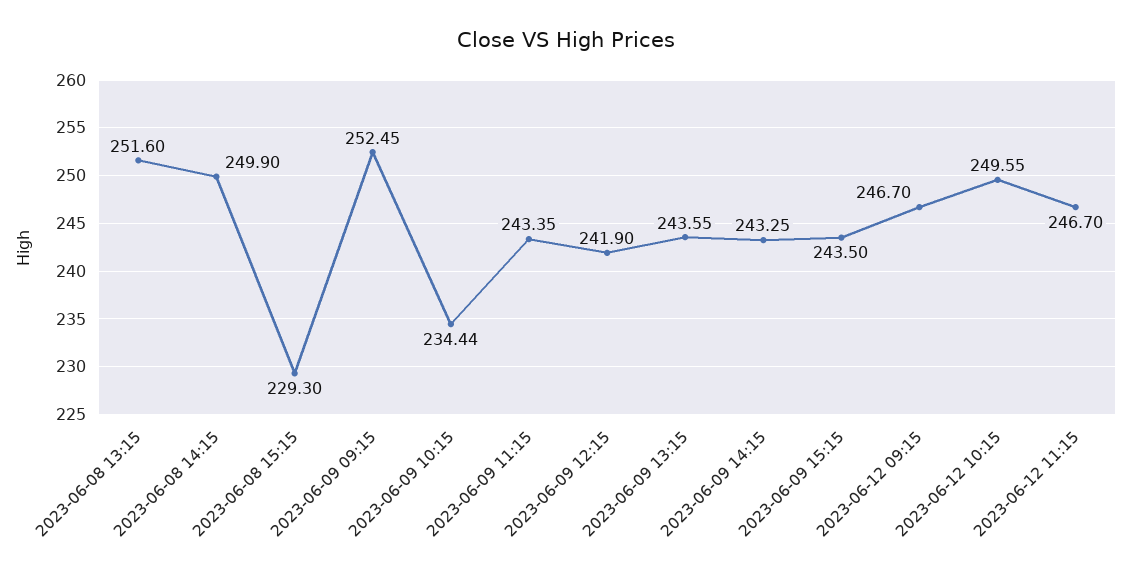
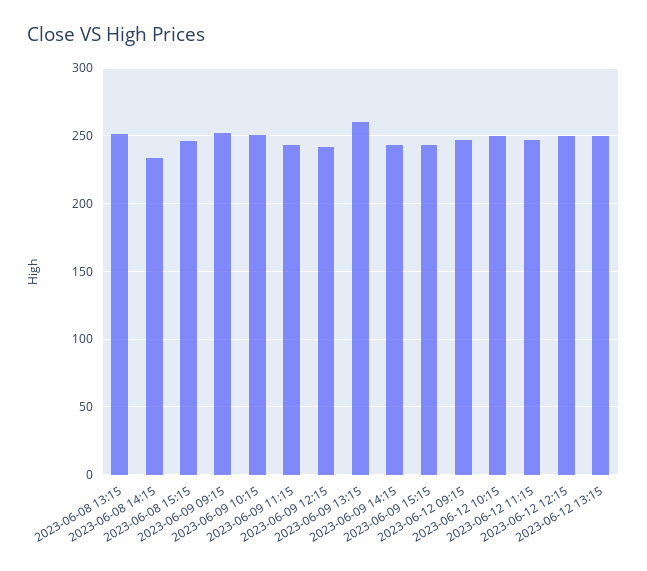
2023-06-08 14:15: 249.9 -> 235
2023-06-08 15:15: 229.3 -> 245
2023-06-09 10:15: 234.44 -> 250
2023-06-09 13:15: 243.55 -> 260
2023-06-12 12:15: none -> 250
2023-06-12 13:15: none -> 250

